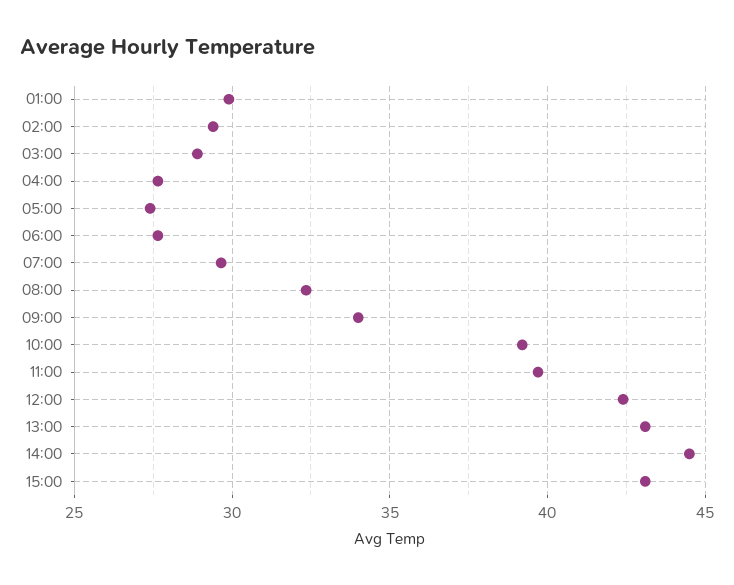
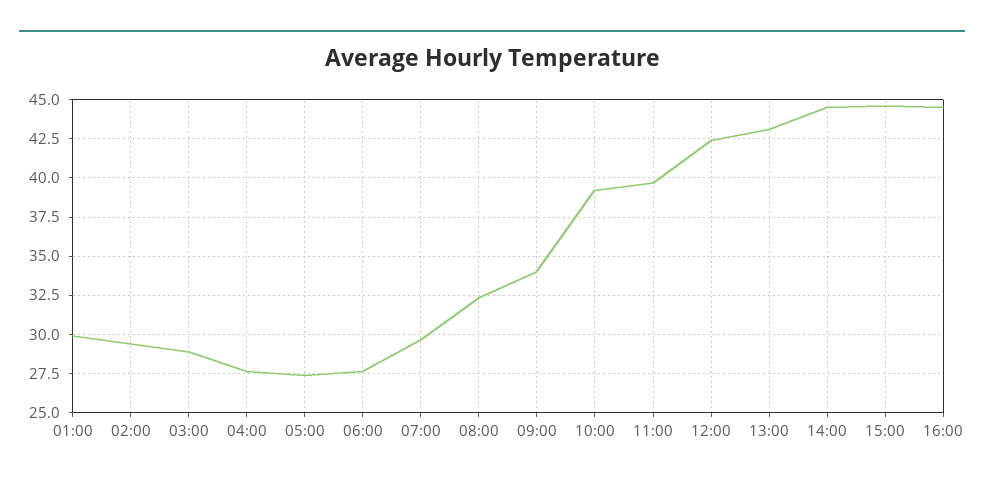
15:00: 43 -> 44.5
16:00: none -> 44.5

